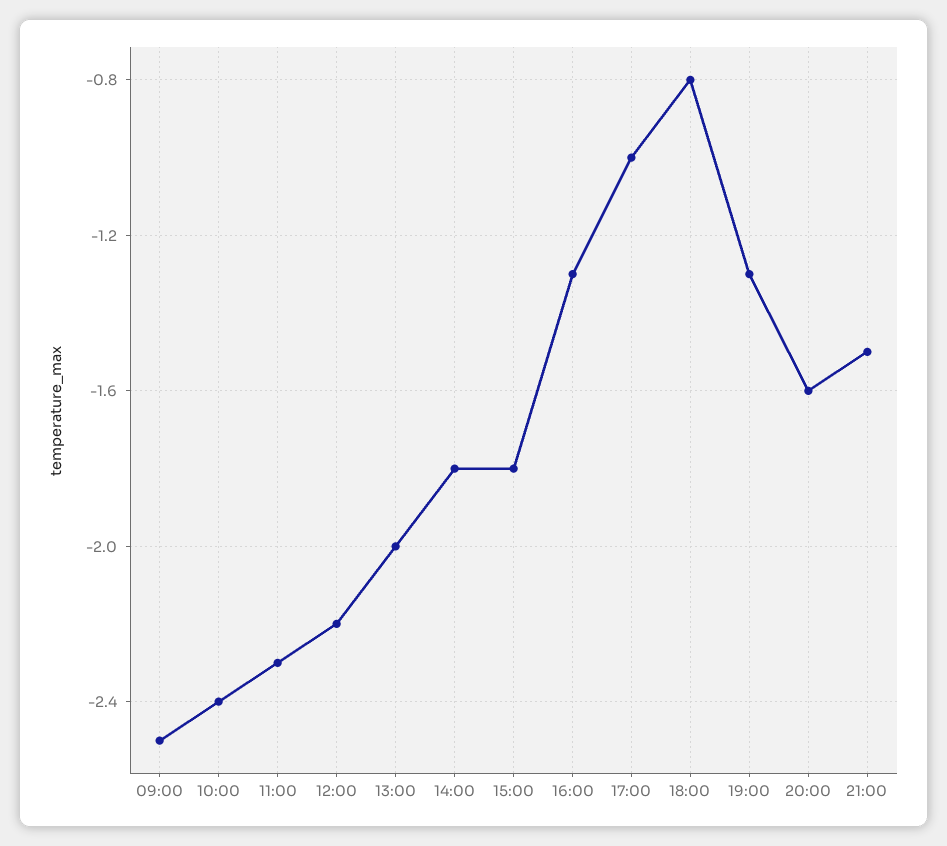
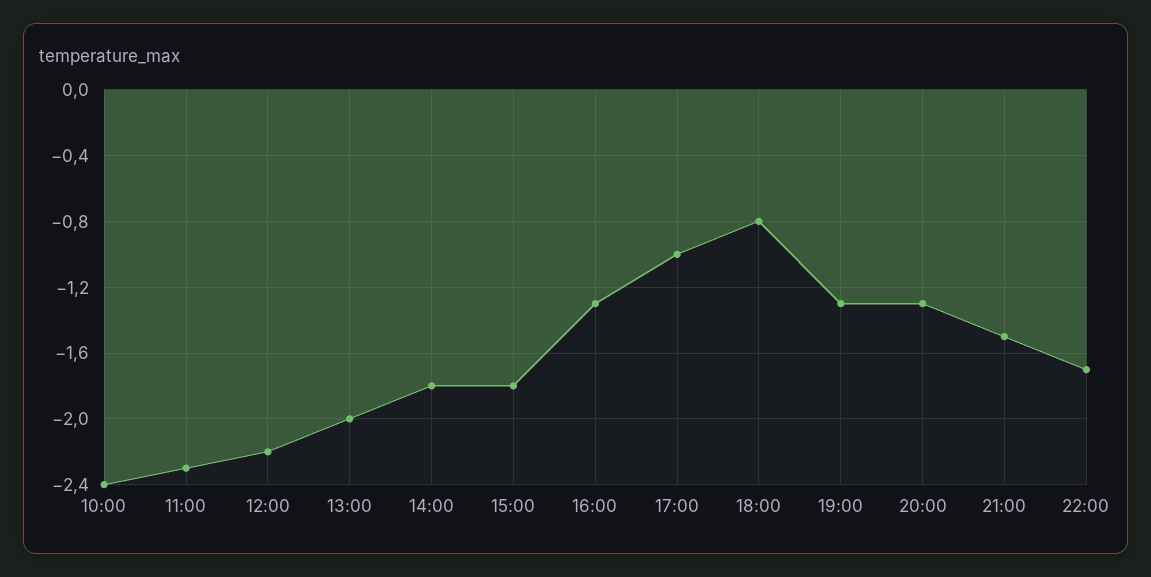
09:00: -2.5 -> none
20:00: -1.6 -> -1.3
22:00: none -> -1.7

